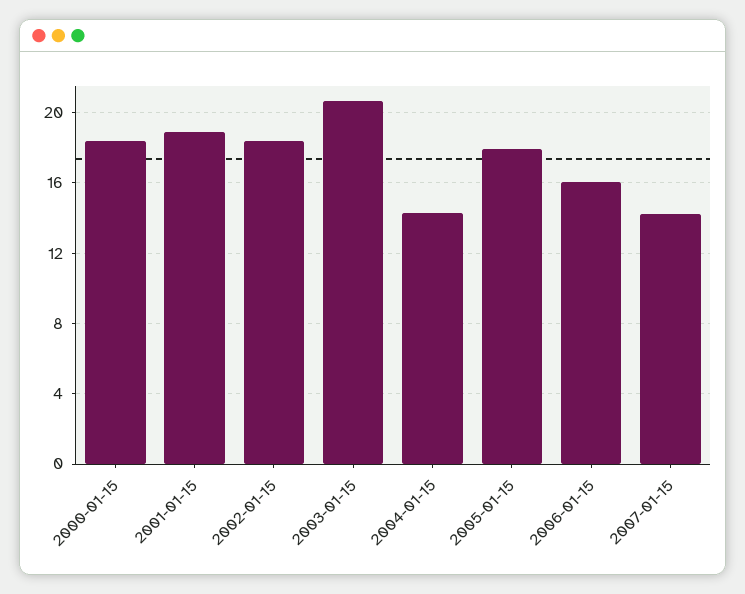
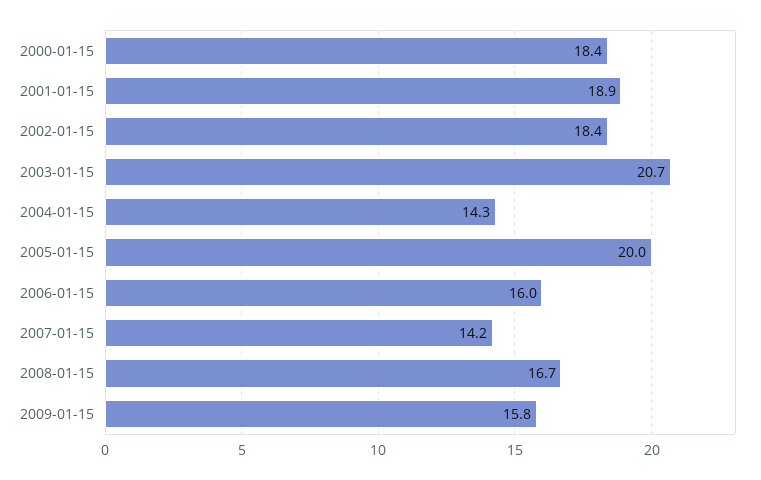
2005-01-15: 18 -> 20
2008-01-15: none -> 16.7
2009-01-15: none -> 15.8

